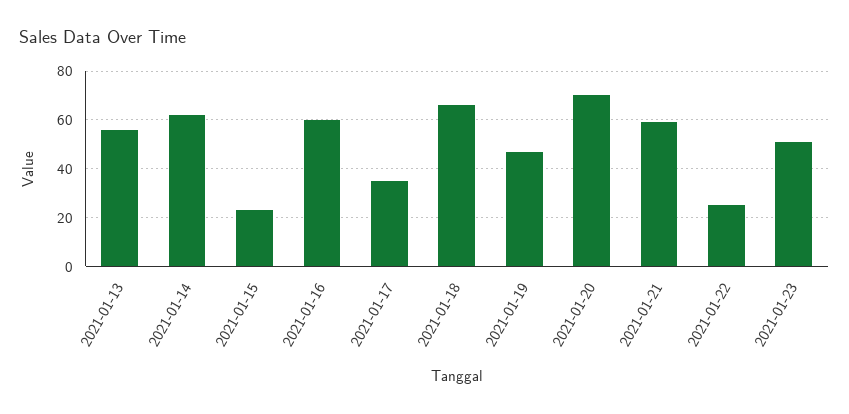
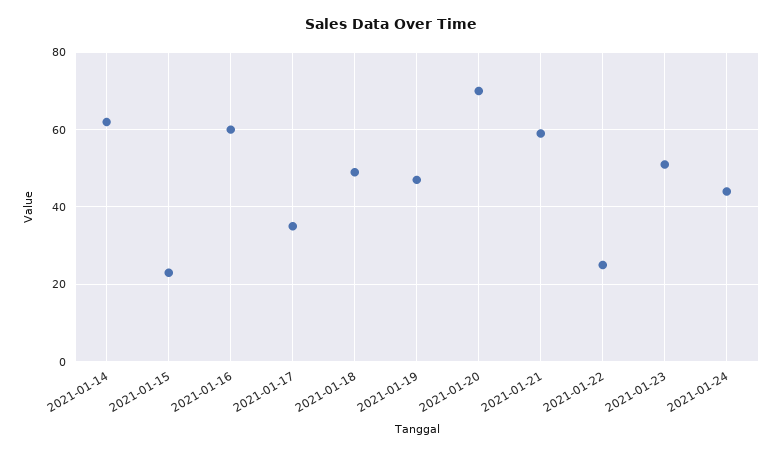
2021-01-13: 55 -> none
2021-01-18: 65 -> 50
2021-01-24: none -> 45

